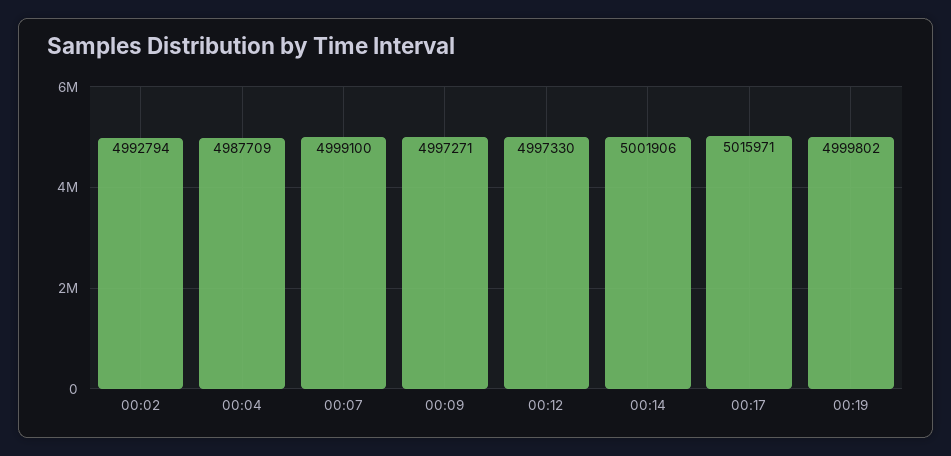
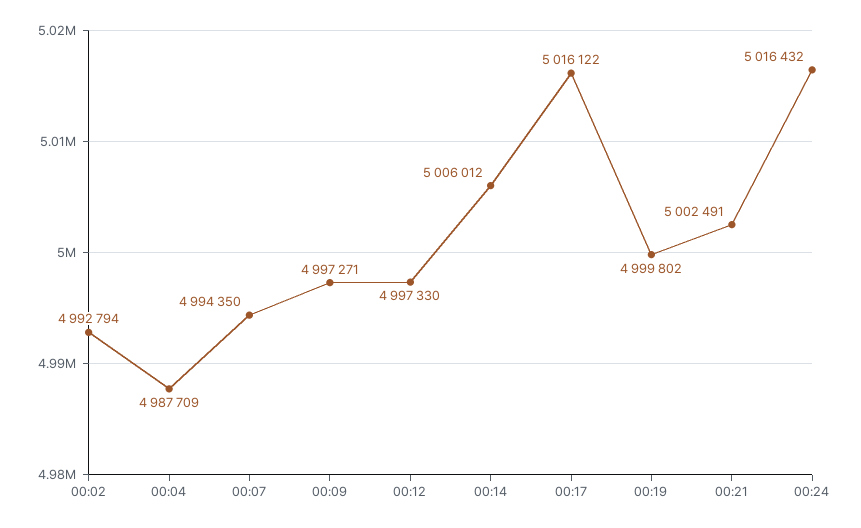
00:07: 4999100 -> 4994350
00:14: 5001906 -> 5006012
00:17: 5015971 -> 5016122
00:21: none -> 5002491
00:24: none -> 5016432

